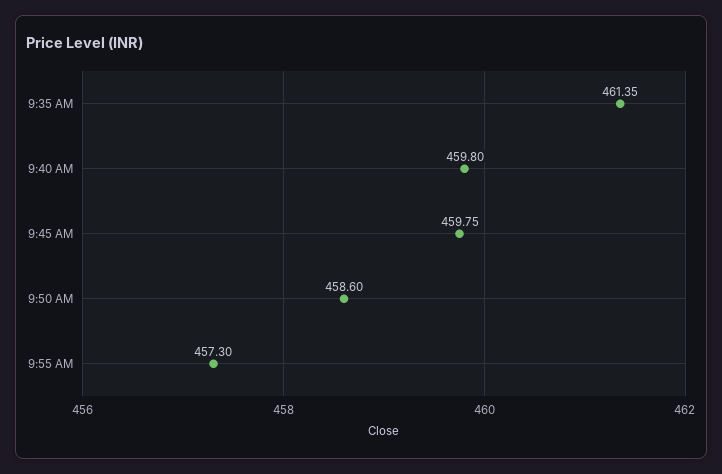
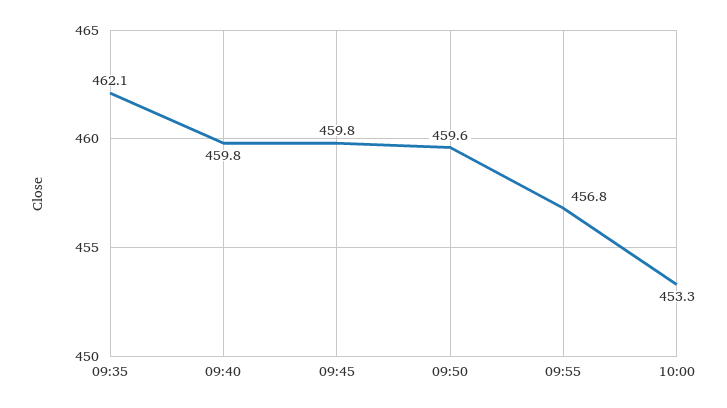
9:35 AM: 461.35 -> 462.1
9:50 AM: 458.6 -> 459.6
9:55 AM: 457.3 -> 456.8
10:00: none -> 453.3

